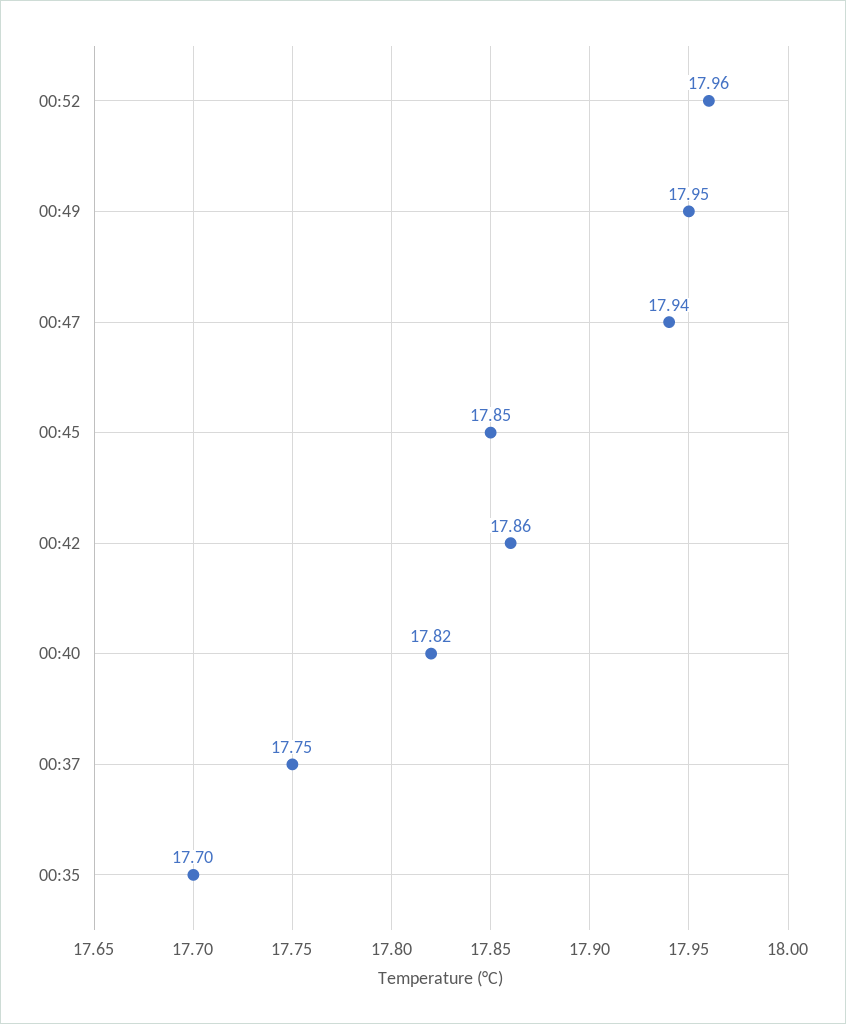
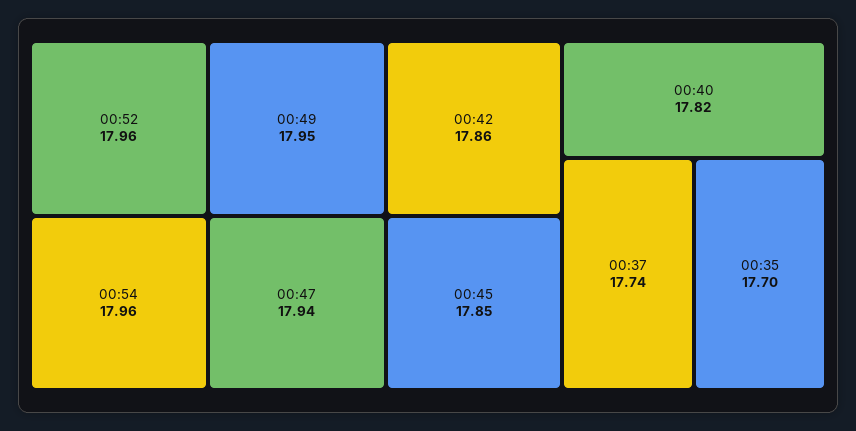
00:37: 17.75 -> 17.74
00:54: none -> 17.96

